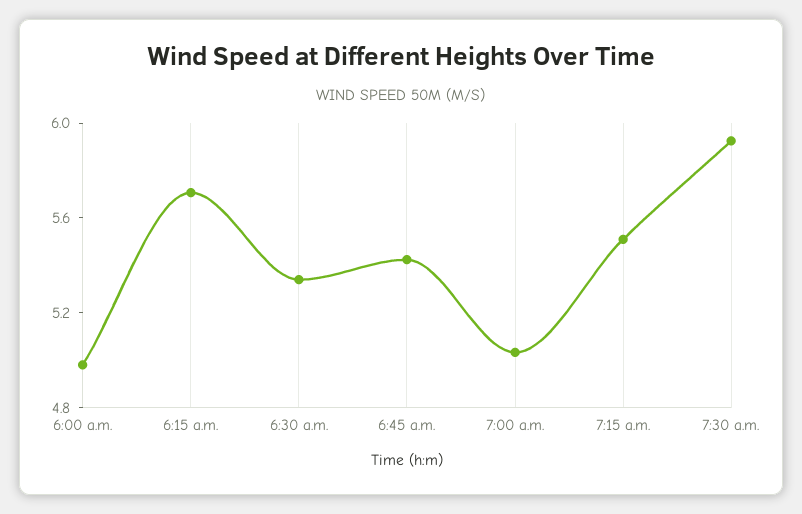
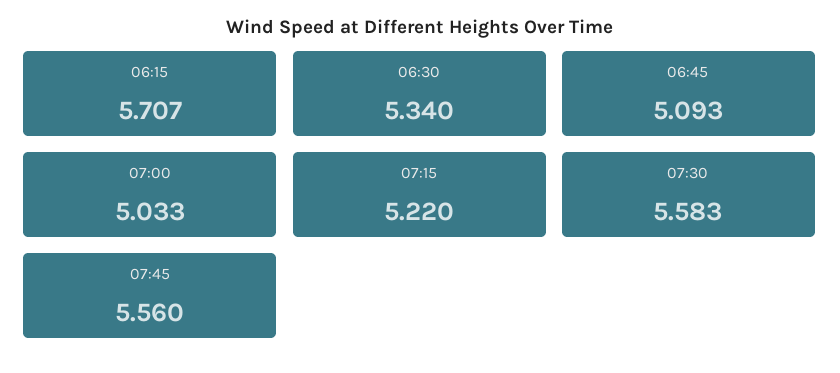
6:00 a.m.: 5 -> none
6:45 a.m.: 5.4 -> 5.093
7:15 a.m.: 5.5 -> 5.22
7:30 a.m.: 5.9 -> 5.583
07:45: none -> 5.56

